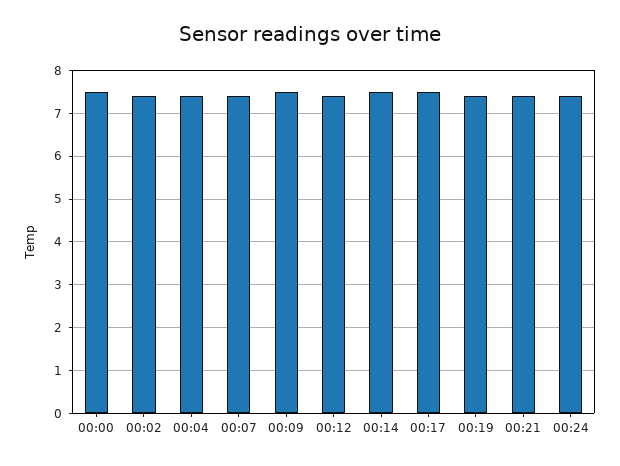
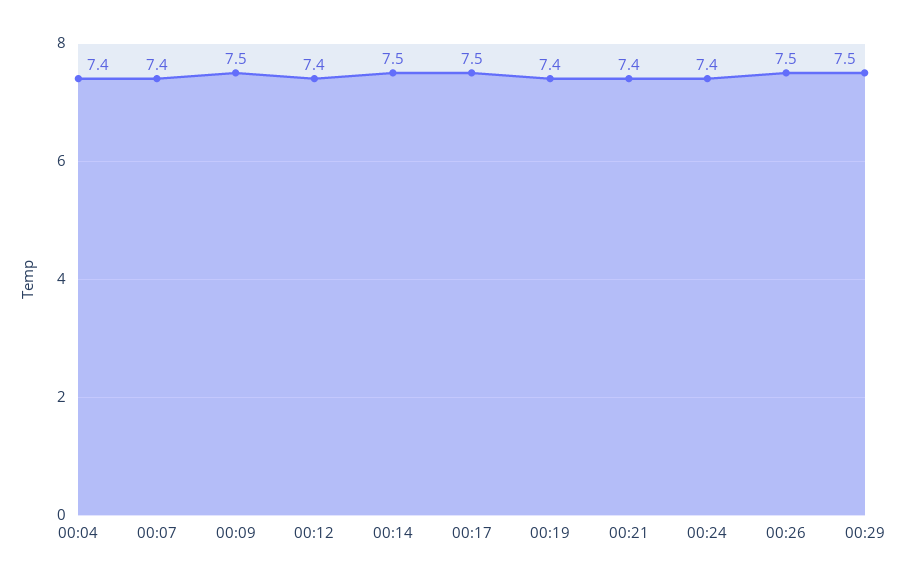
00:00: 7.5 -> none
00:02: 7.5 -> none
00:26: none -> 7.5
00:29: none -> 7.5

